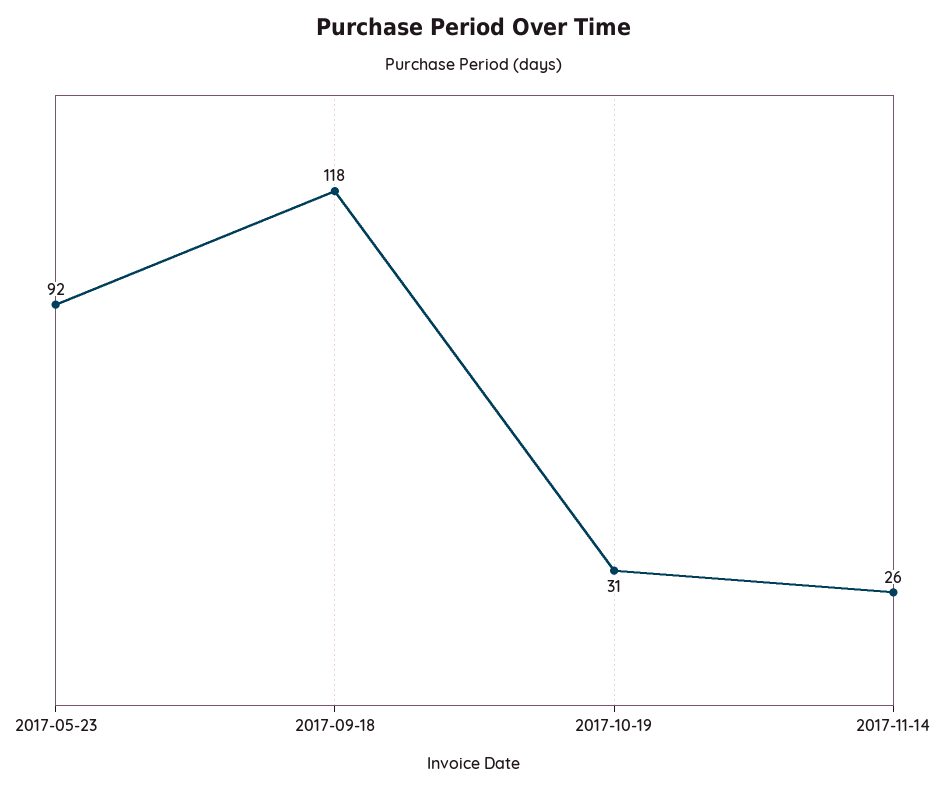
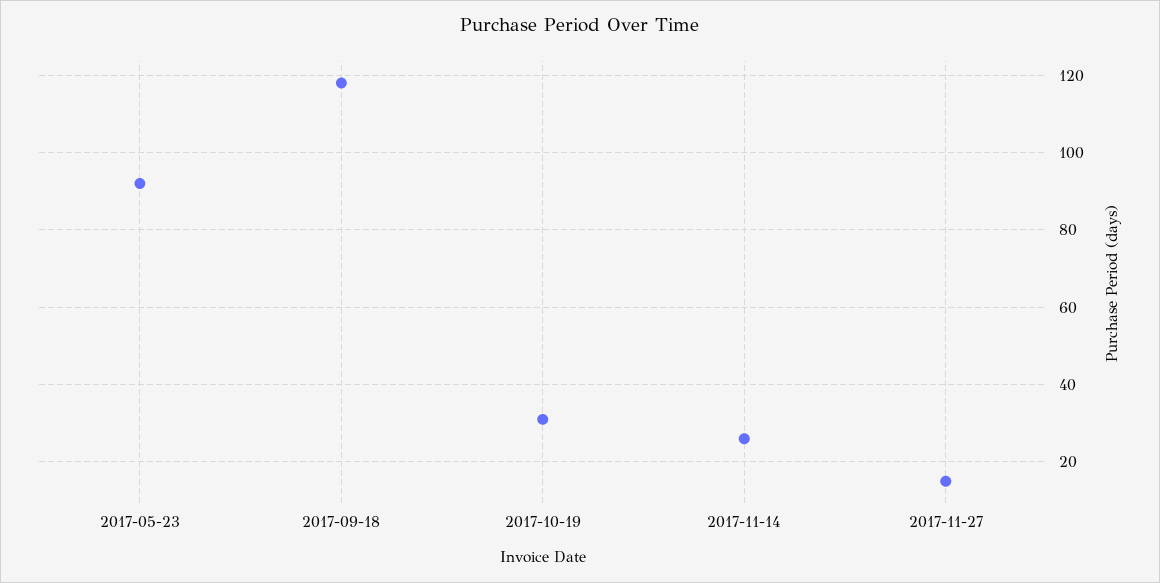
2017-11-27: none -> 15

